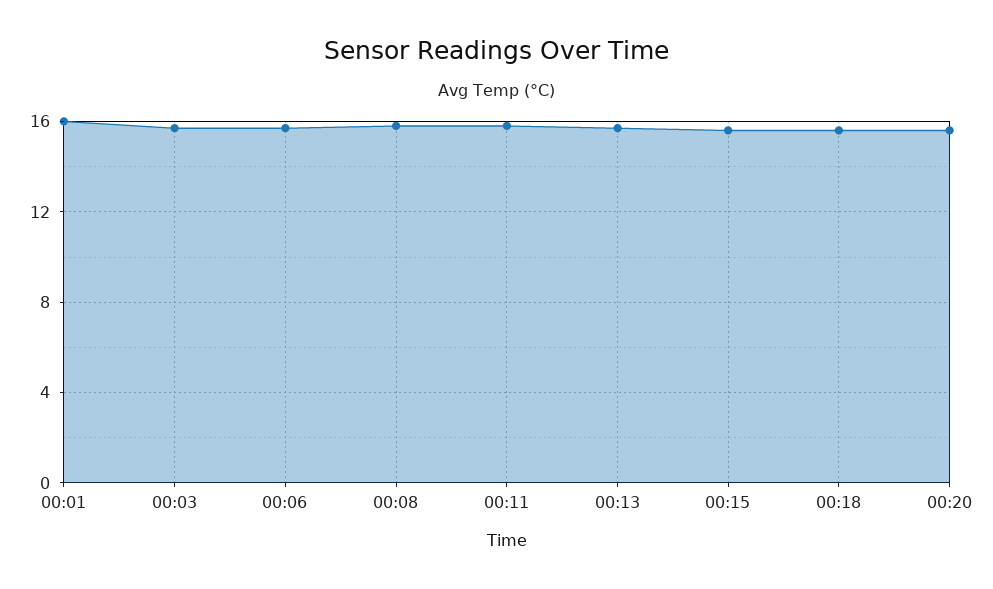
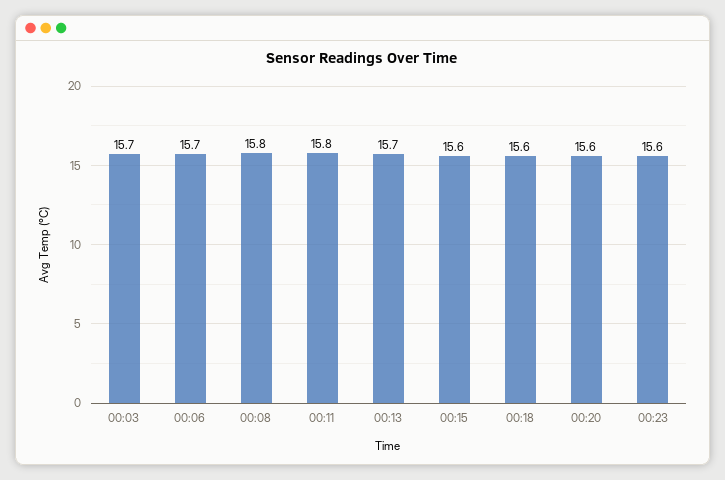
00:01: 16 -> none
00:23: none -> 15.6

